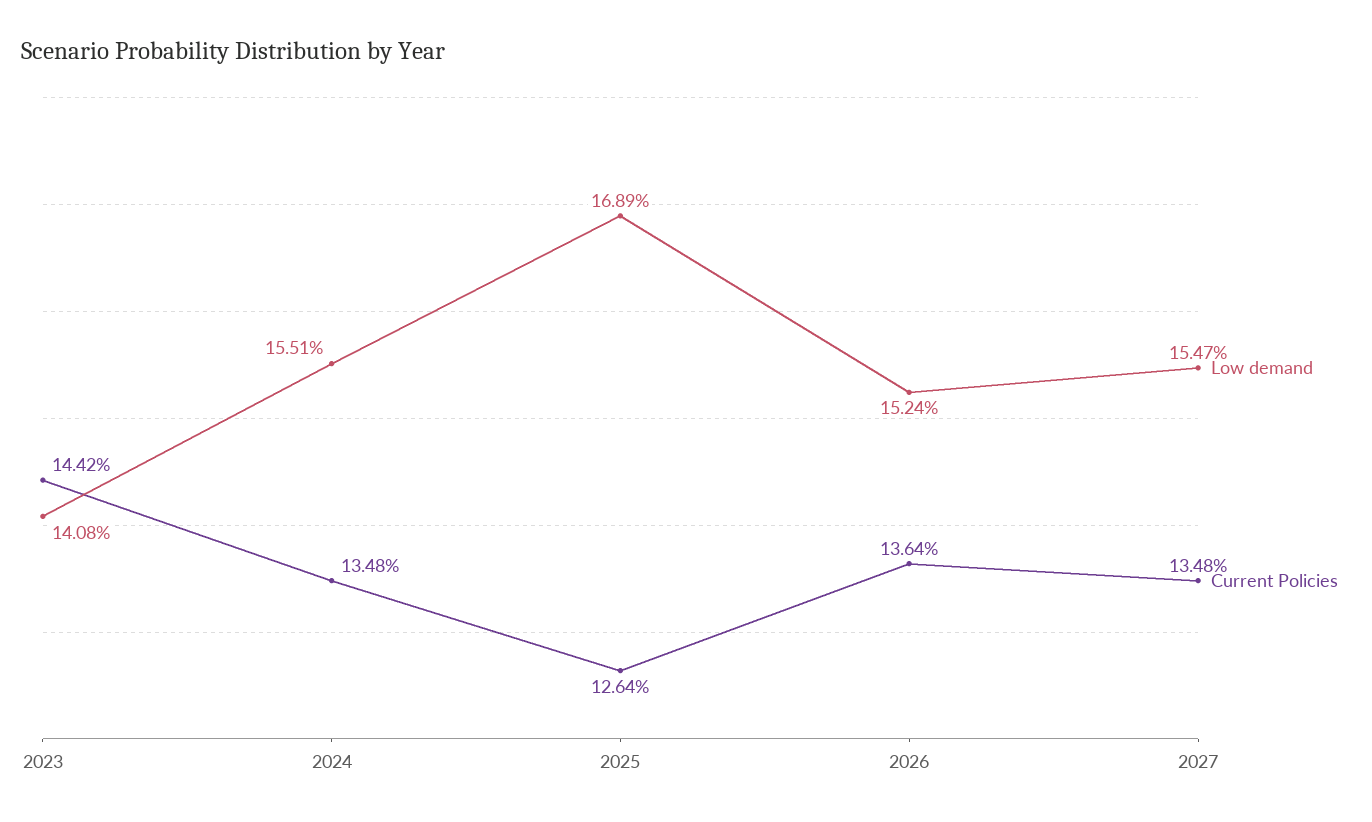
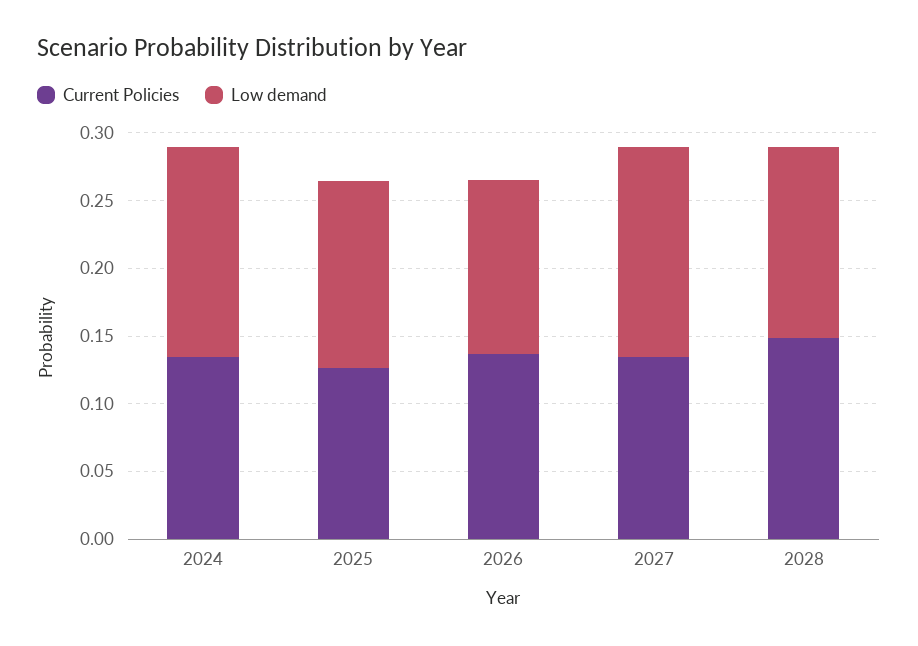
Low demand, 2023: 0.1408 -> none
Current Policies, 2023: 0.1442 -> none
Low demand, 2025: 0.1689 -> 0.14
Low demand, 2026: 0.1524 -> 0.13
Current Policies, 2028: none -> 0.15
Low demand, 2028: none -> 0.14

